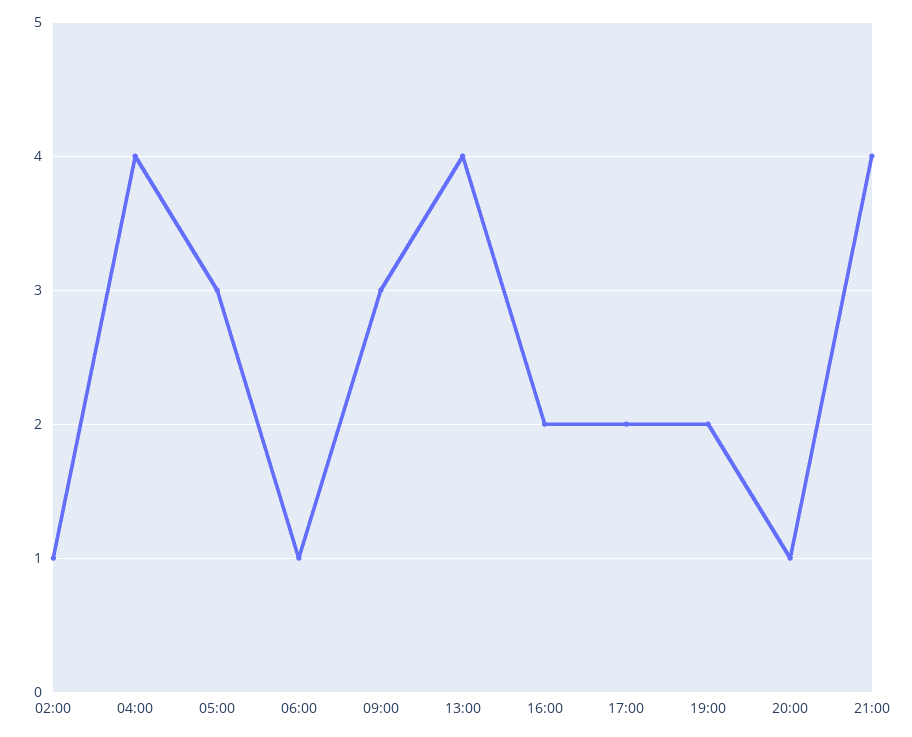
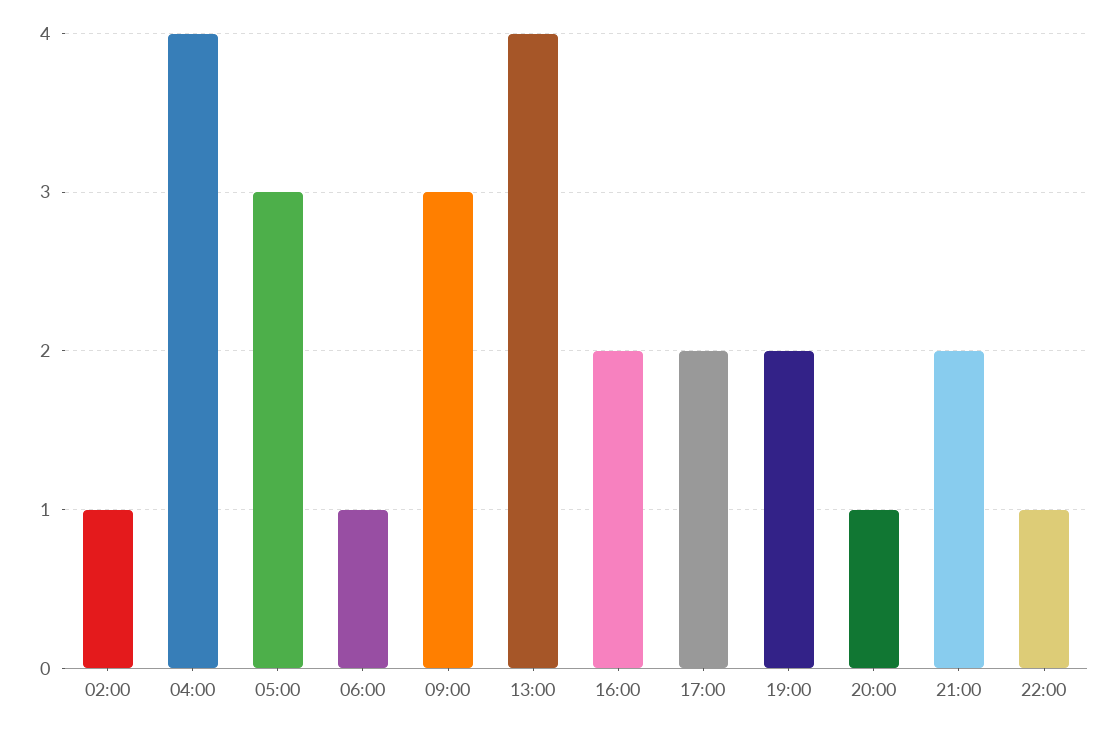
21:00: 4 -> 2
22:00: none -> 1

